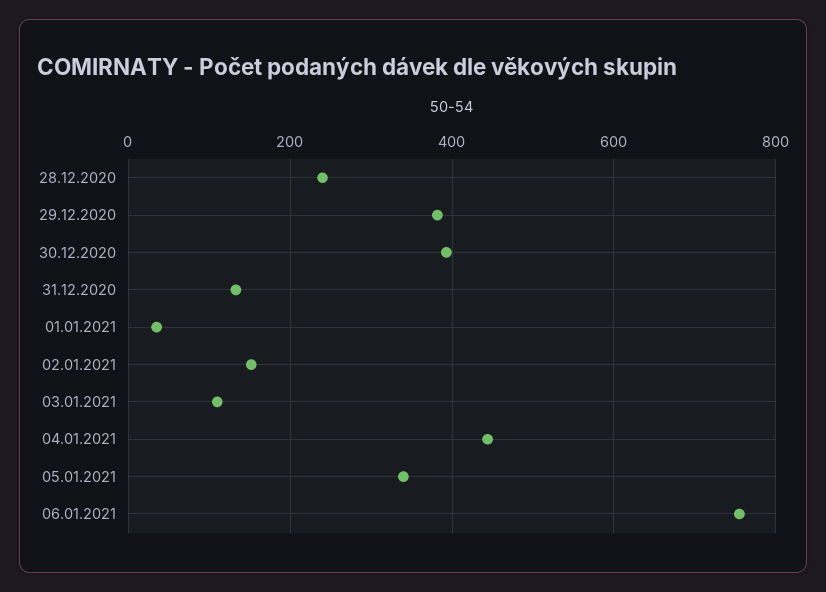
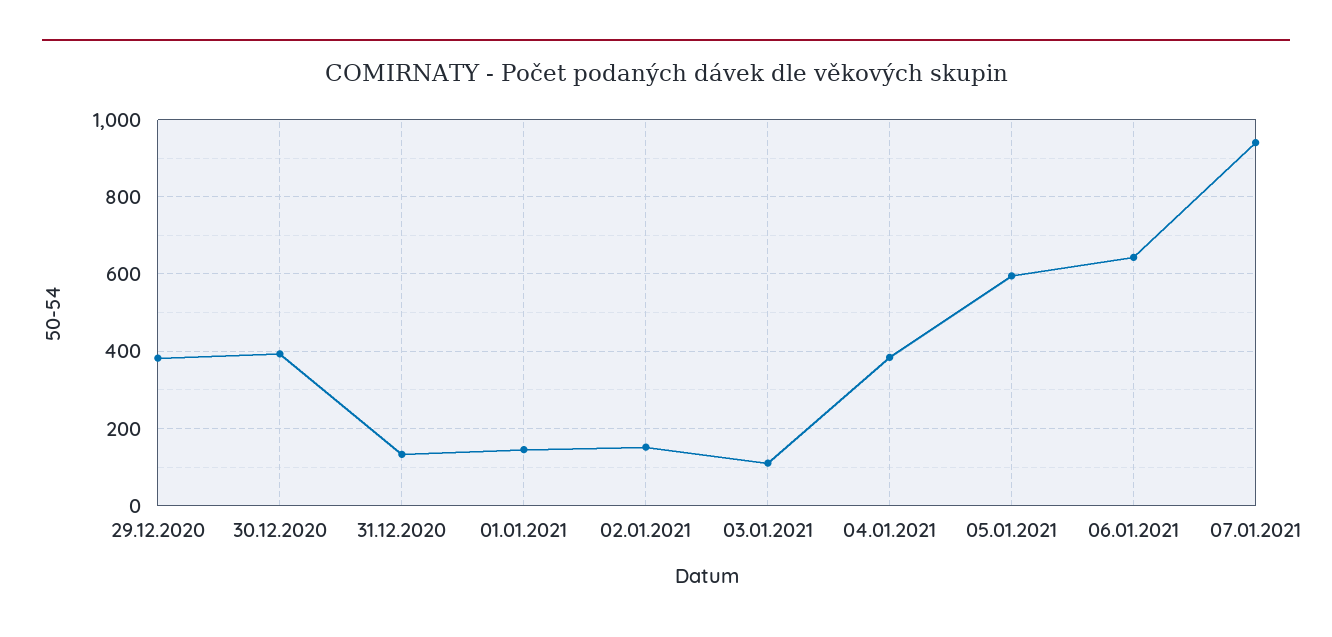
28.12.2020: 240 -> none
01.01.2021: 40 -> 140
04.01.2021: 440 -> 380
05.01.2021: 340 -> 600
06.01.2021: 760 -> 640
07.01.2021: none -> 940

